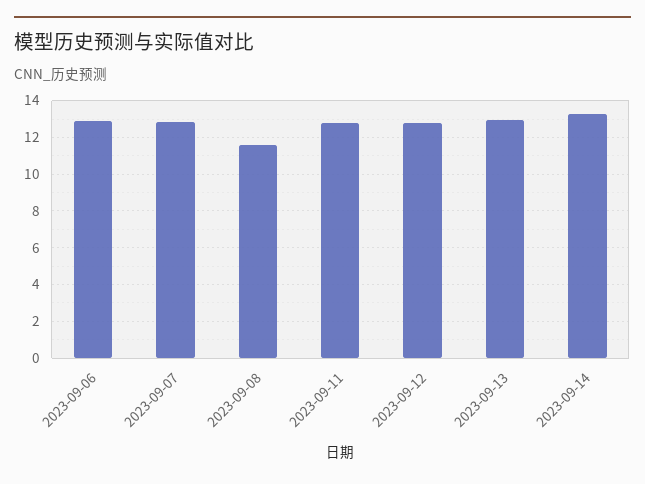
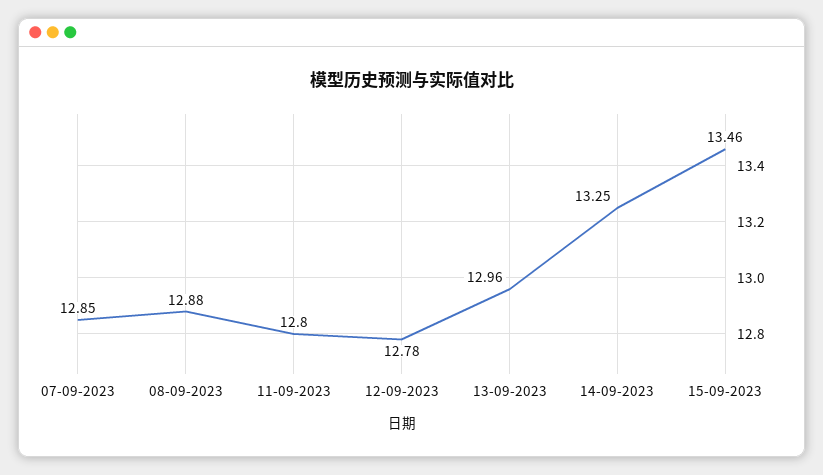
2023-09-06: 13 -> none
2023-09-08: 11.5 -> 12.88
15-09-2023: none -> 13.46

